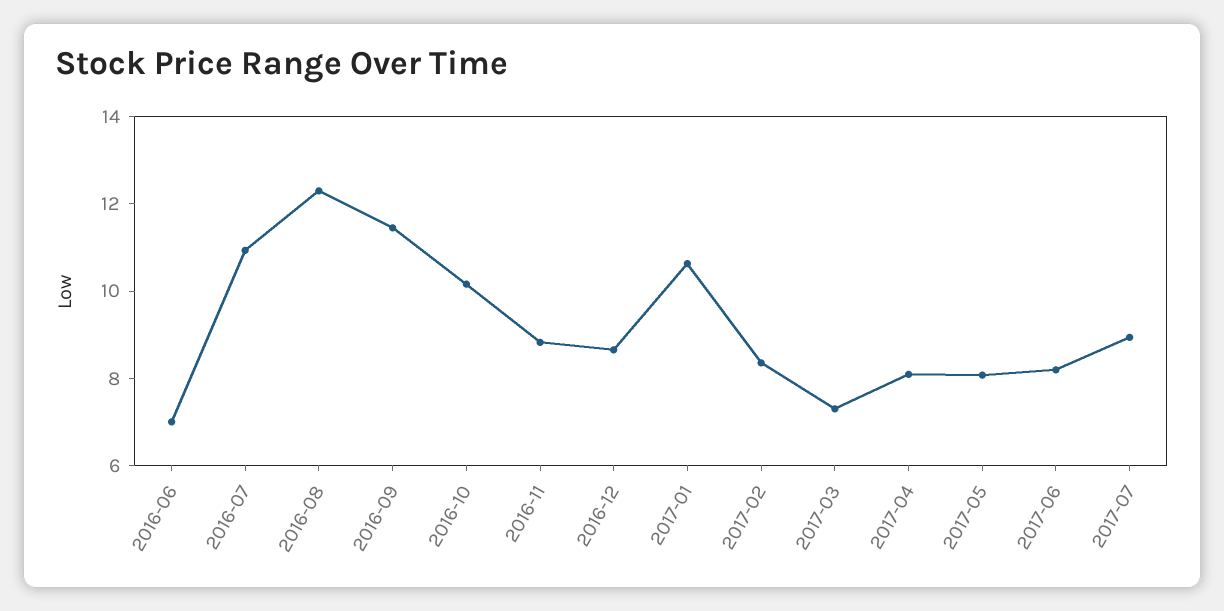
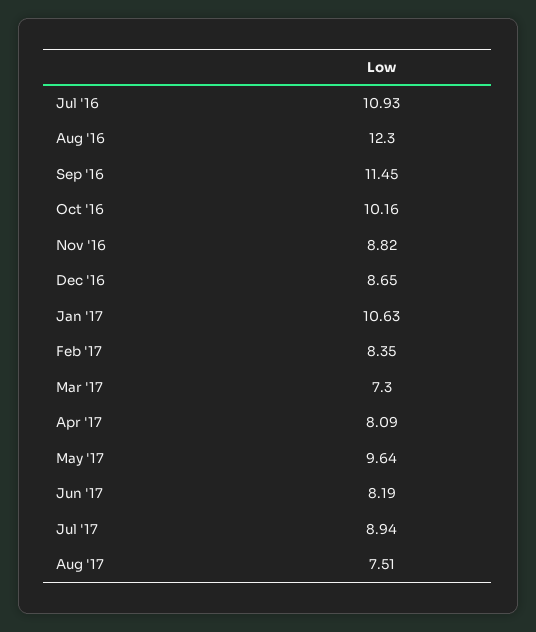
2016-06: 7 -> none
2017-05: 8 -> 9.64
Aug '17: none -> 7.51

